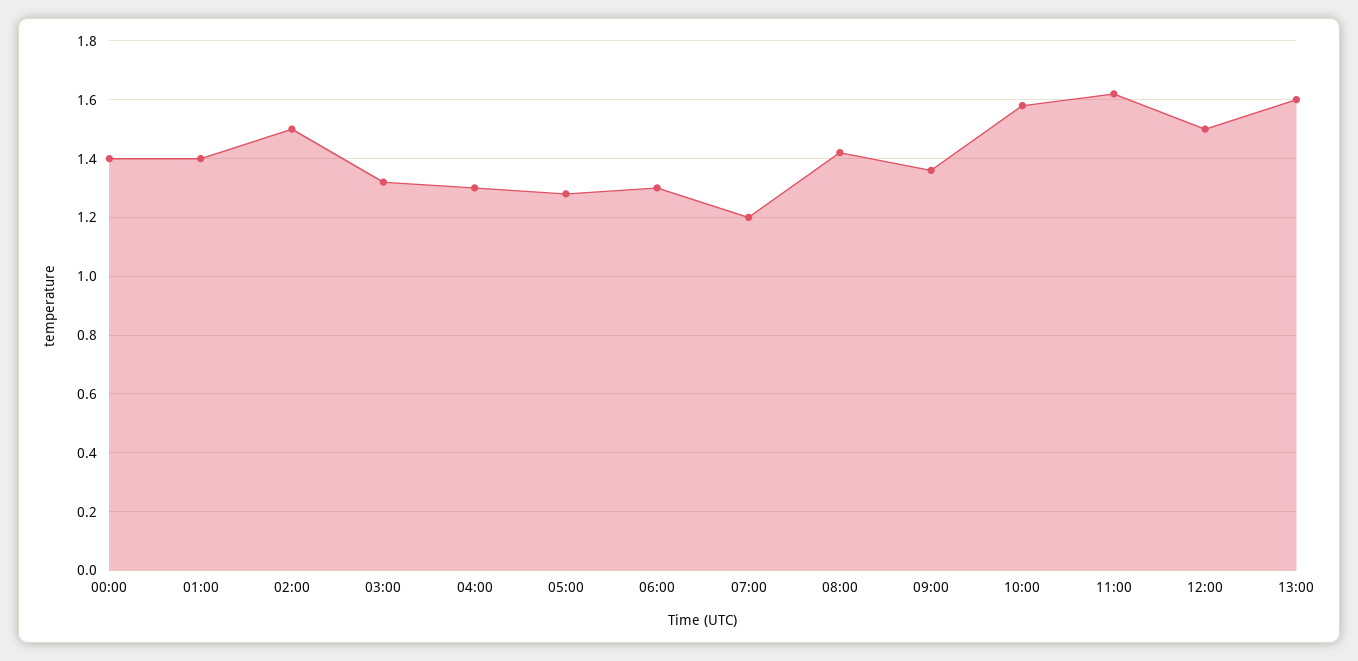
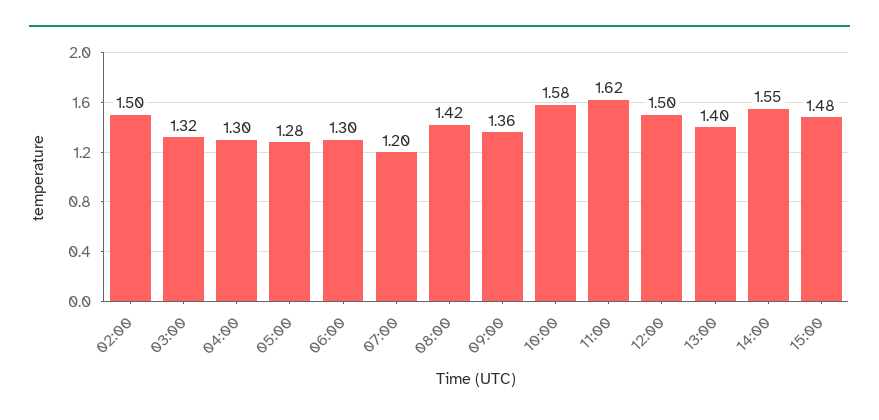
00:00: 1.4 -> none
01:00: 1.4 -> none
13:00: 1.6 -> 1.4
14:00: none -> 1.55
15:00: none -> 1.48

